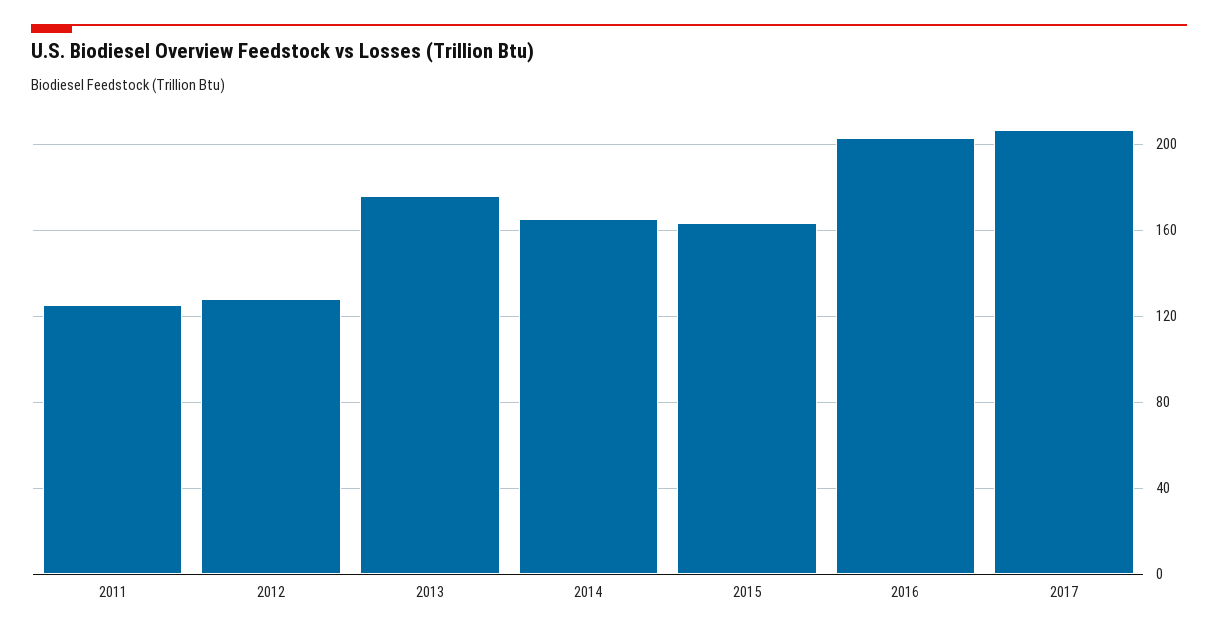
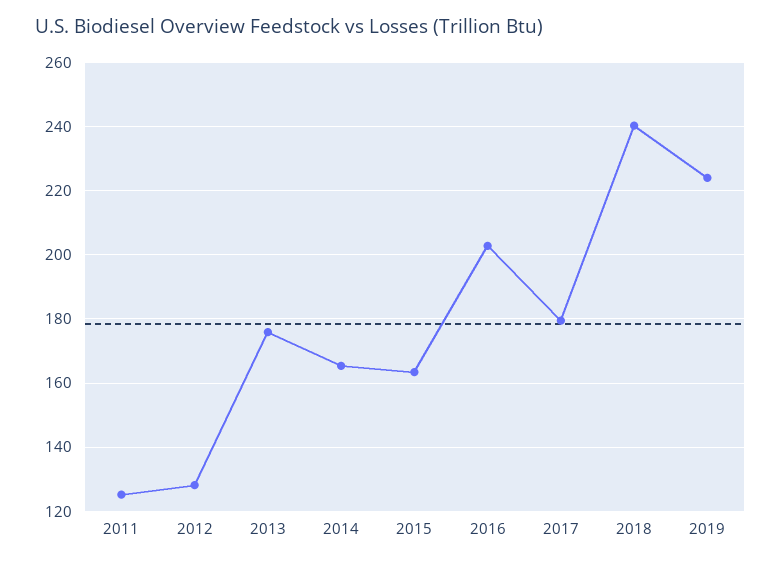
2017: 205 -> 180
2018: none -> 240
2019: none -> 224

